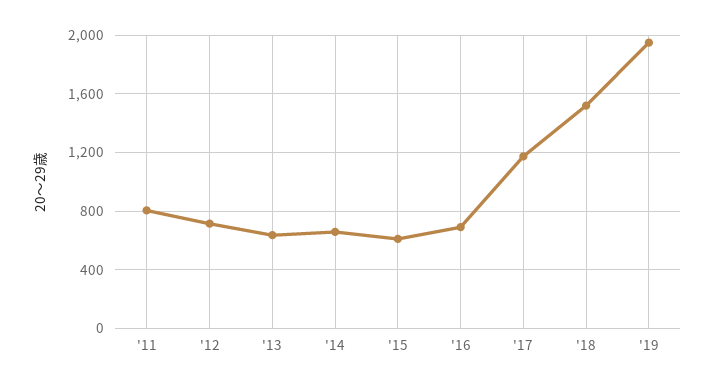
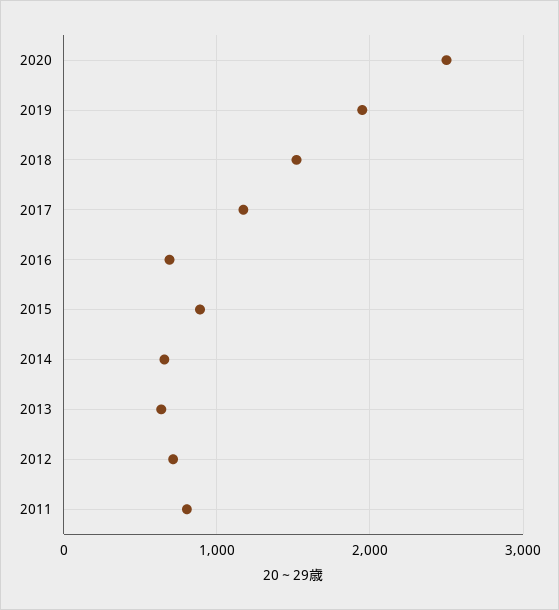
'15: 600 -> 900
2020: none -> 2500

